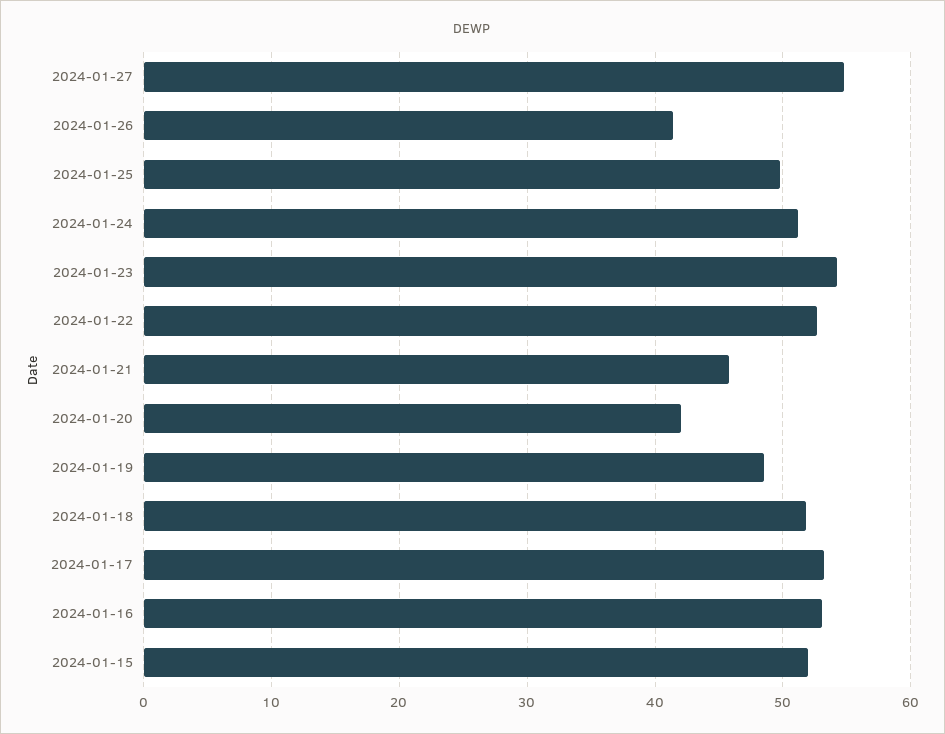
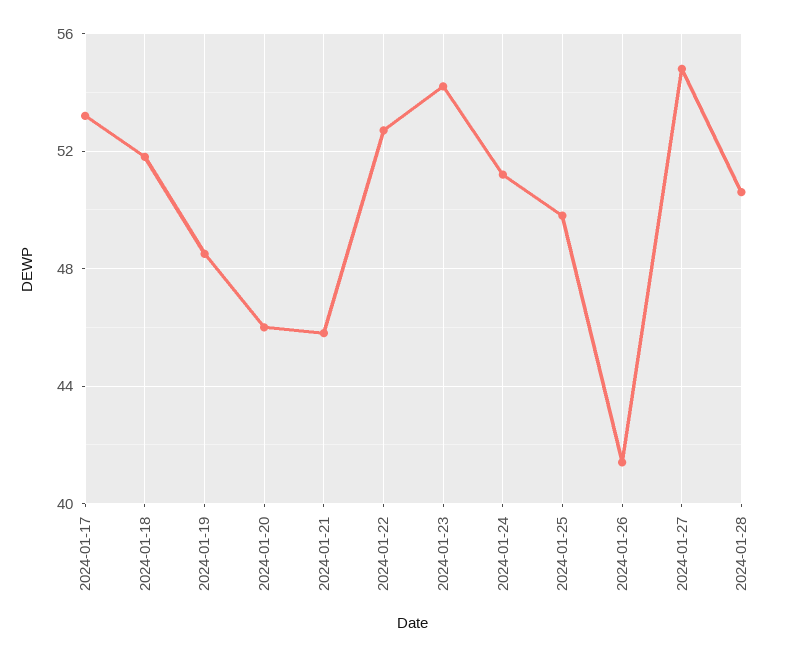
2024-01-20: 42 -> 46
2024-01-16: 53 -> none
2024-01-15: 52 -> none
2024-01-28: none -> 50.5

